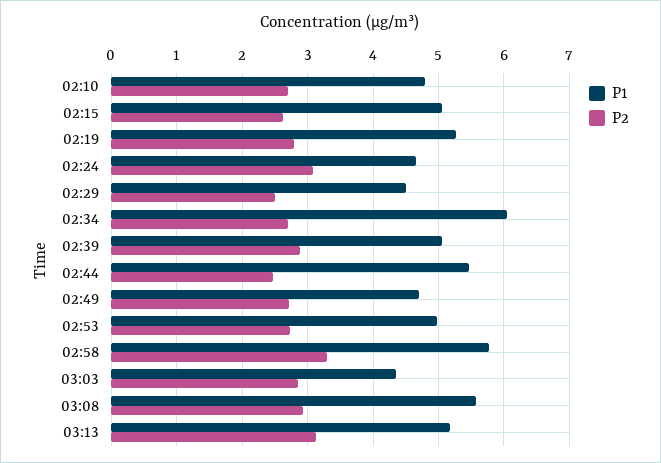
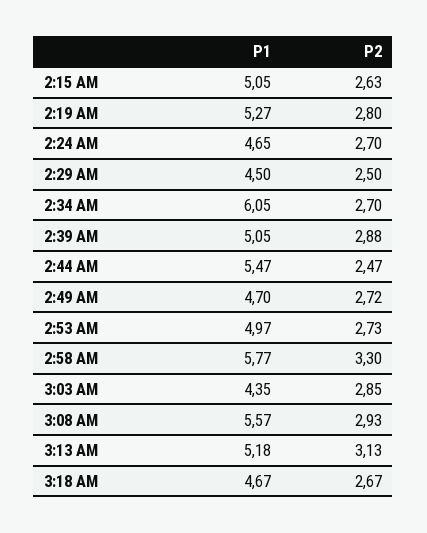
P1, 02:10: 4.8 -> none
P2, 02:10: 2.7 -> none
P2, 02:24: 3.1 -> 2.7
P1, 3:18 AM: none -> 4.67
P2, 3:18 AM: none -> 2.67

